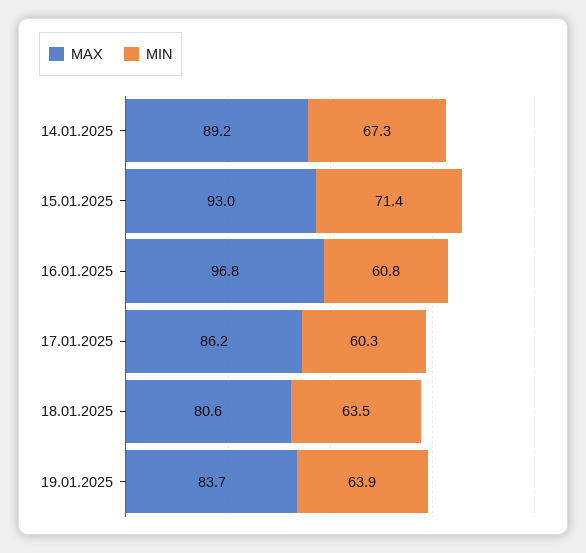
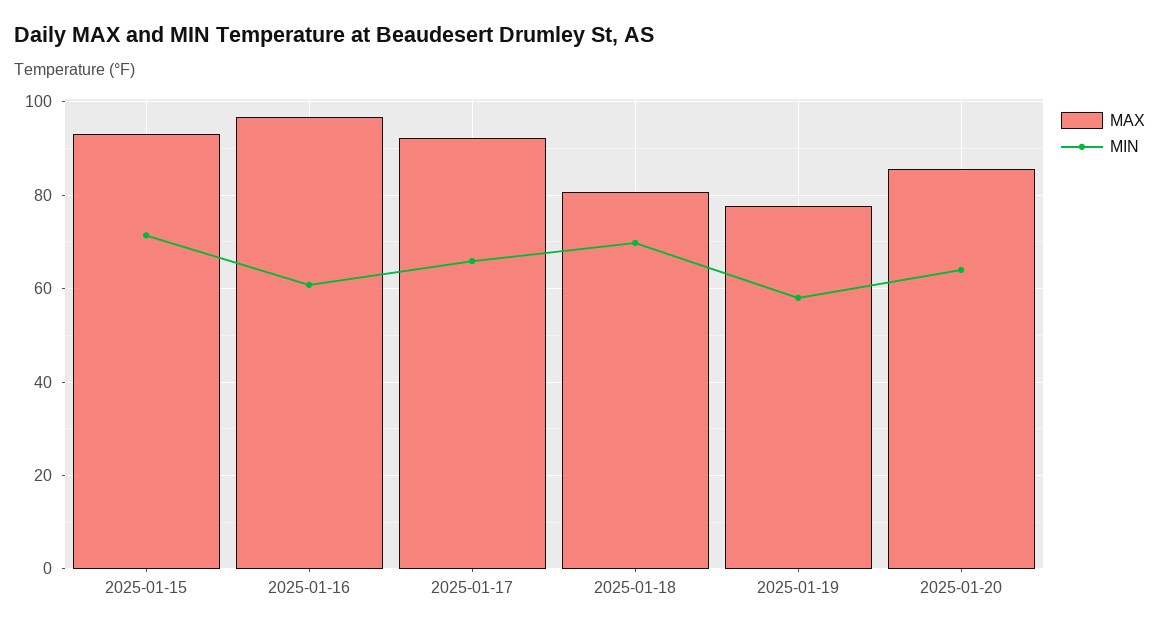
MAX, 14.01.2025: 89.2 -> none
MIN, 14.01.2025: 67.3 -> none
MAX, 17.01.2025: 86.2 -> 92
MIN, 17.01.2025: 60.3 -> 66
MIN, 18.01.2025: 63.5 -> 70
MAX, 19.01.2025: 83.7 -> 78
MIN, 19.01.2025: 63.9 -> 58
MAX, 2025-01-20: none -> 86
MIN, 2025-01-20: none -> 64

